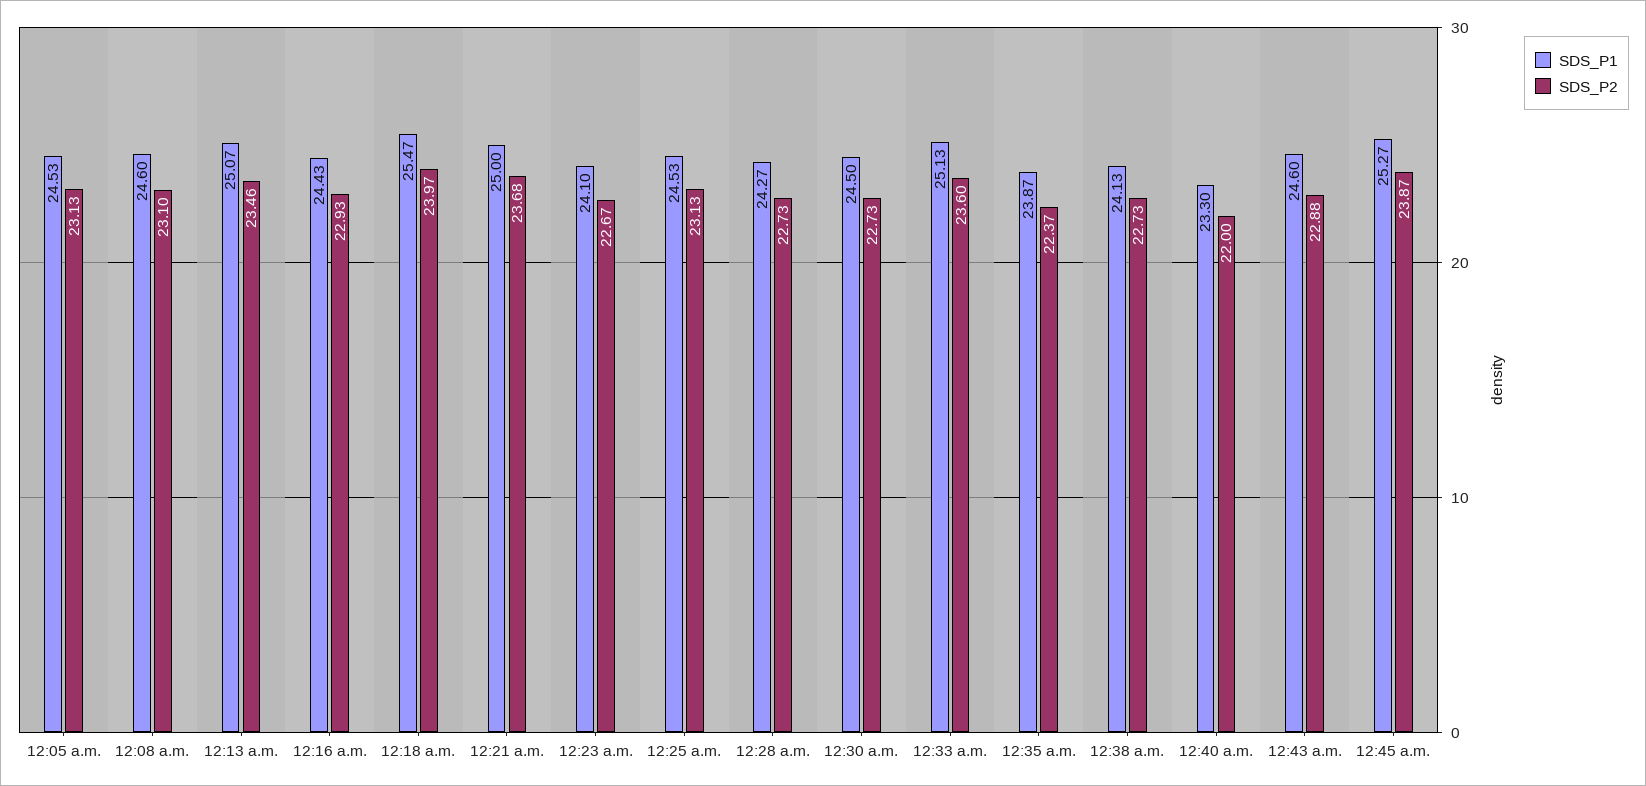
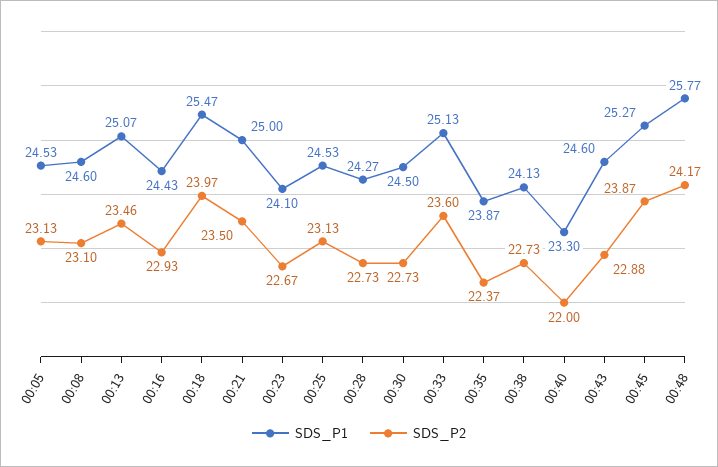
SDS_P2, 12:21 a.m.: 23.68 -> 23.5
SDS_P1, 00:48: none -> 25.77
SDS_P2, 00:48: none -> 24.17

